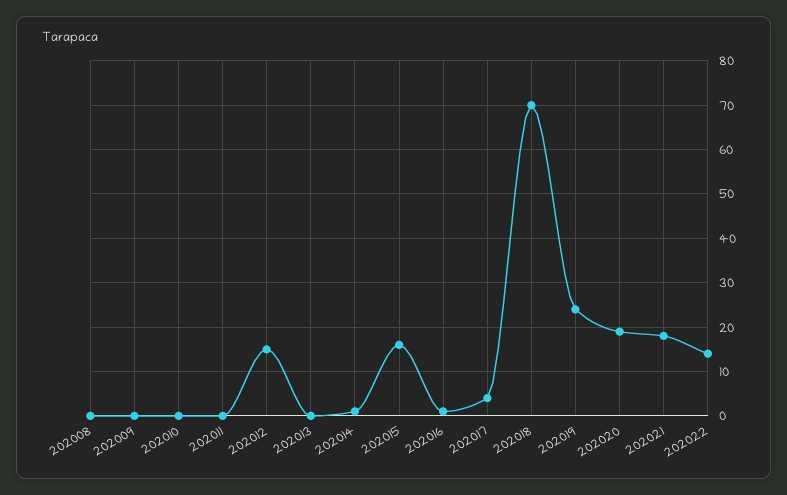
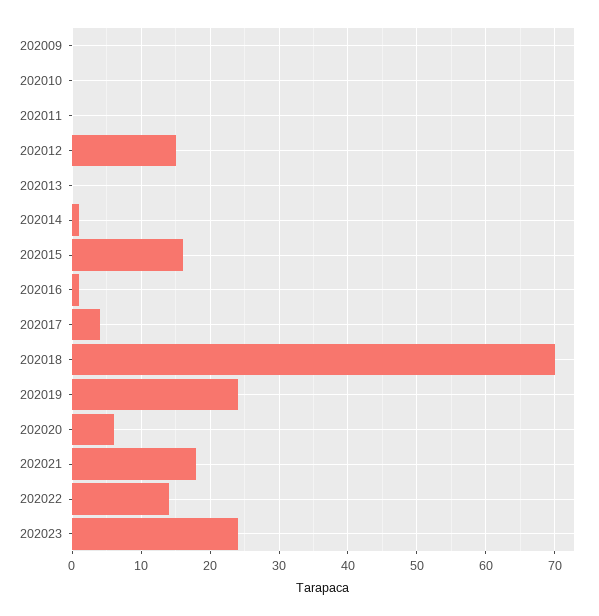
202008: 0 -> none
202020: 20 -> 6
202023: none -> 24

